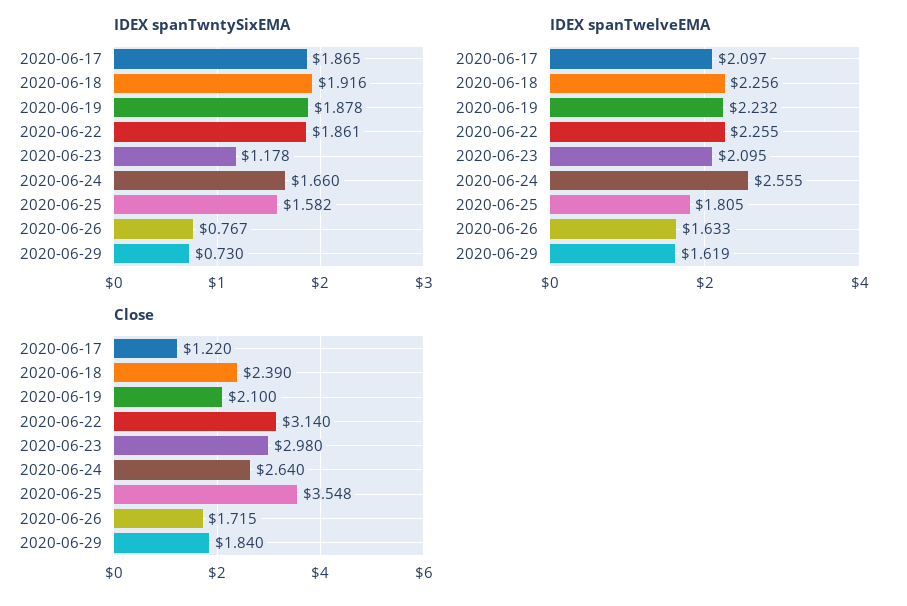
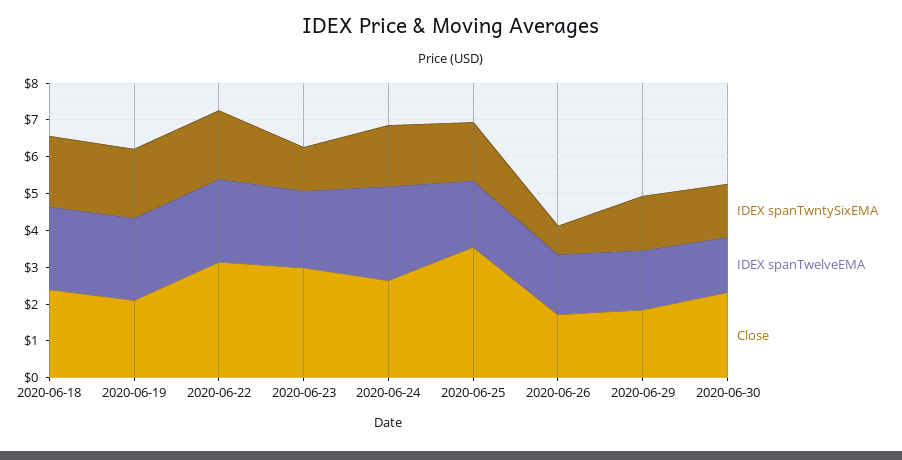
IDEX spanTwntySixEMA, 2020-06-17: 1.865 -> none
IDEX spanTwntySixEMA, 2020-06-29: 0.73 -> 1.5
IDEX spanTwelveEMA, 2020-06-17: 2.097 -> none
Close, 2020-06-17: 1.22 -> none
IDEX spanTwntySixEMA, 2020-06-30: none -> 1.5
IDEX spanTwelveEMA, 2020-06-30: none -> 1.5
Close, 2020-06-30: none -> 2.25

